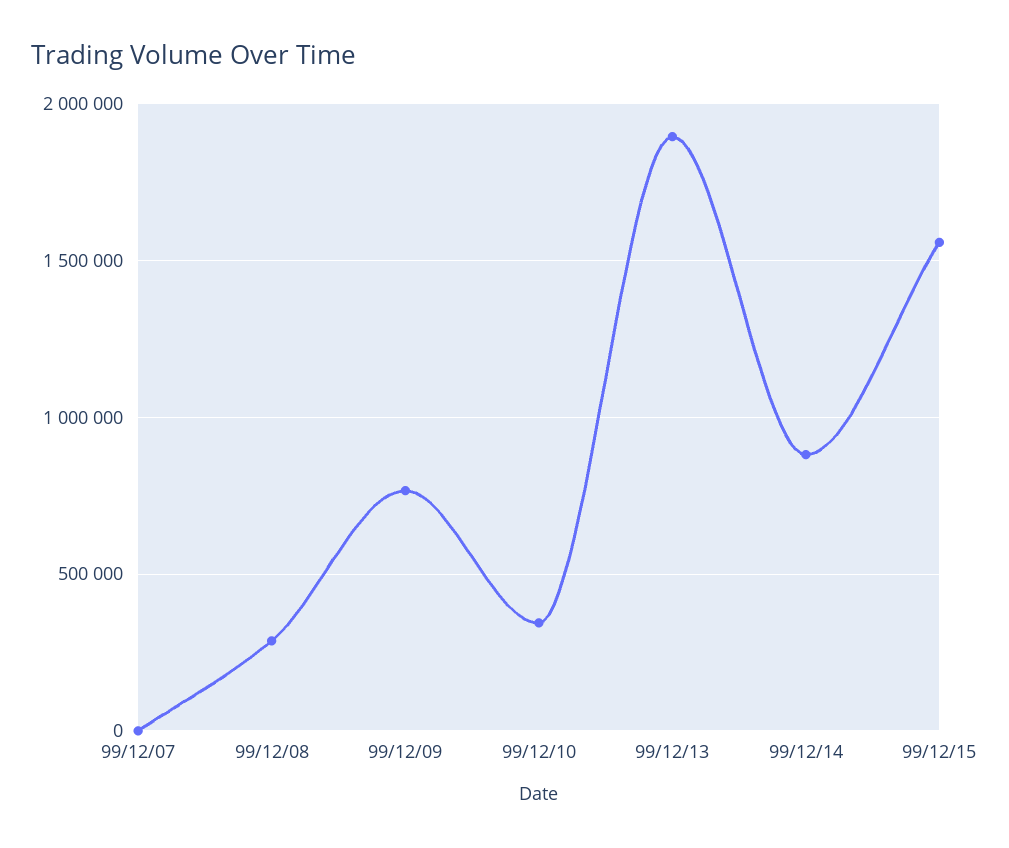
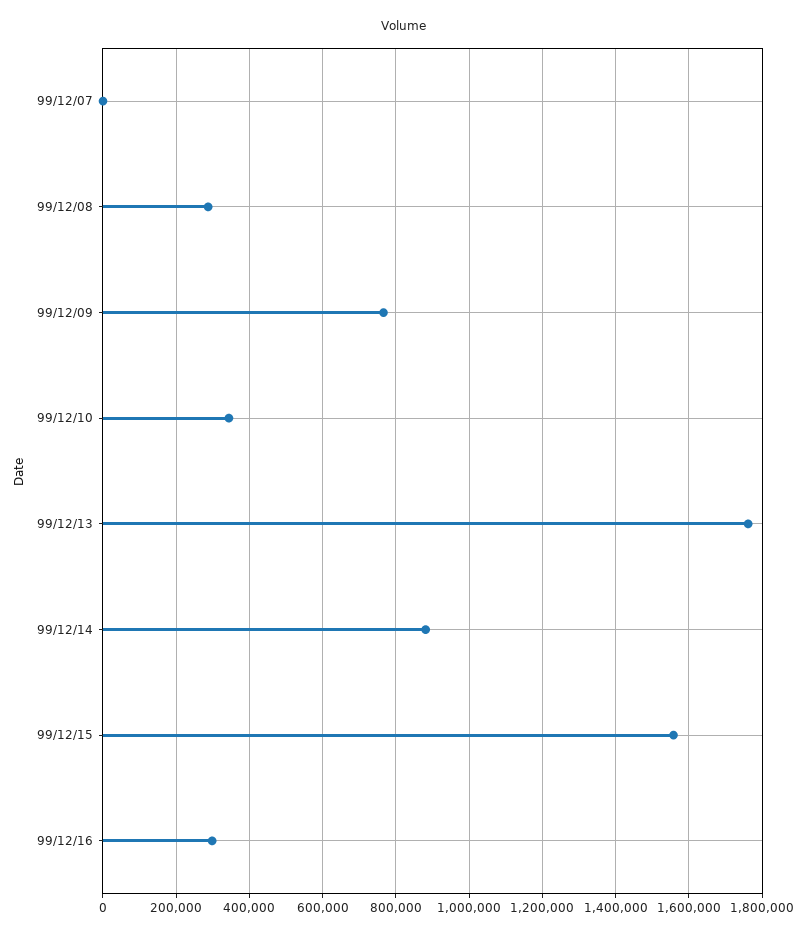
99/12/13: 1900000 -> 1760000
99/12/16: none -> 300000

